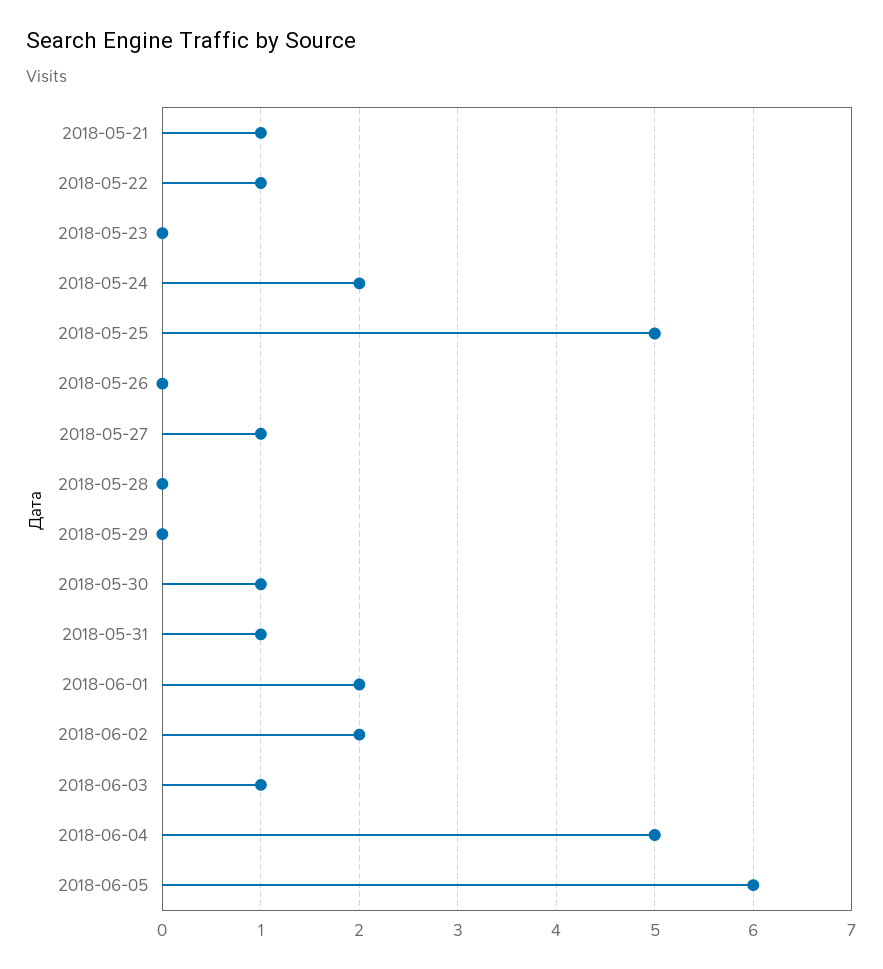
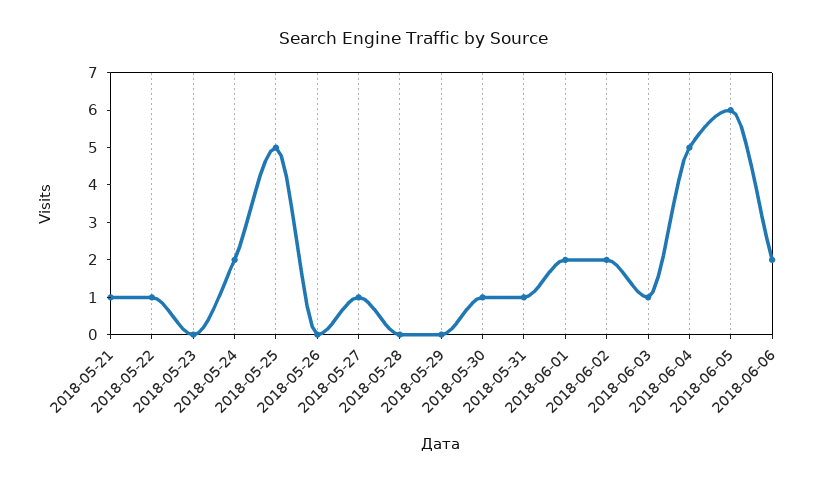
2018-06-06: none -> 2

